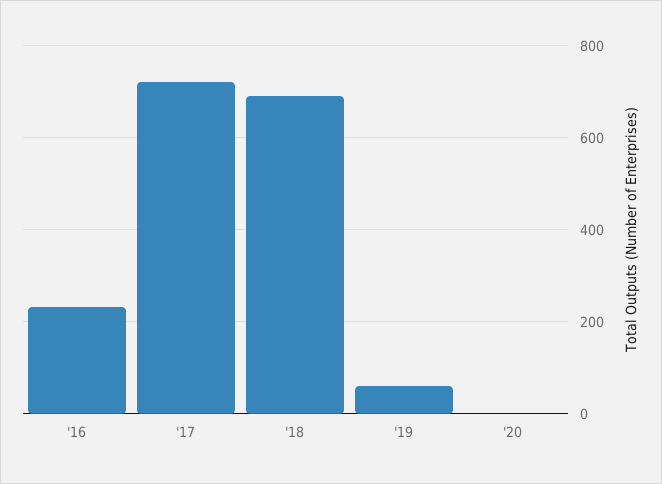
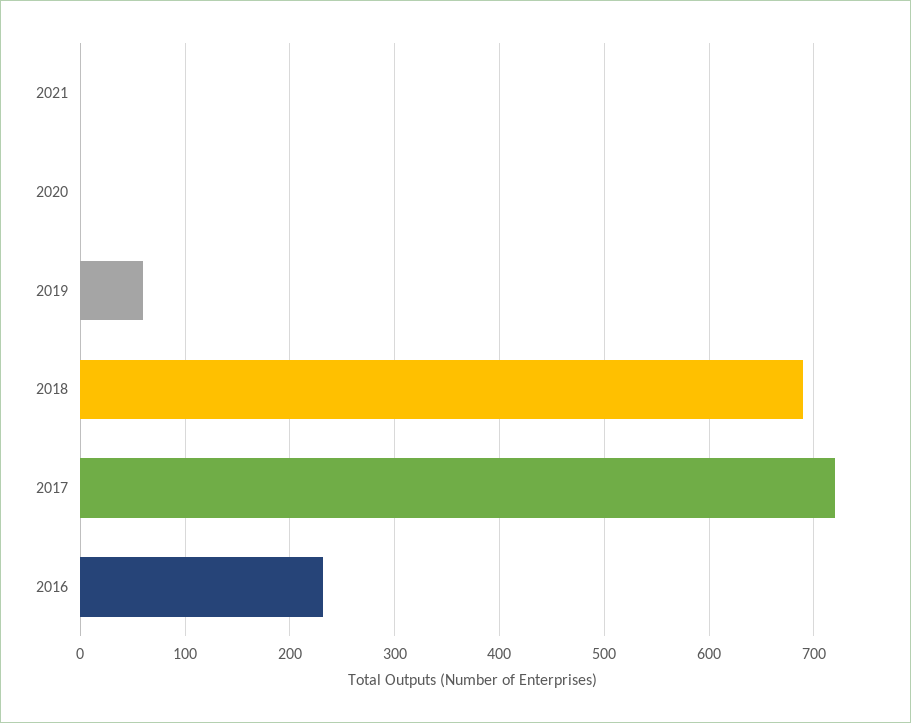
2021: none -> 0

